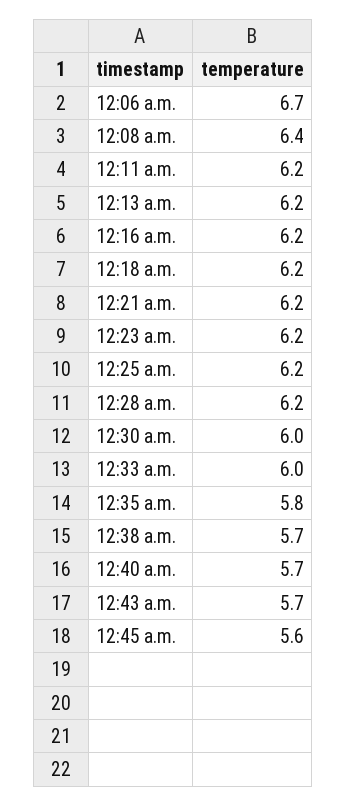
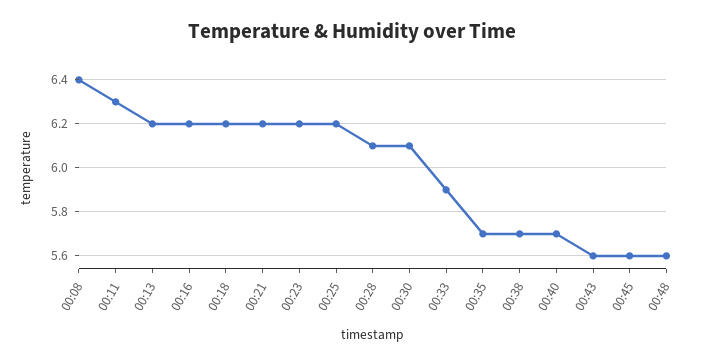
12:06 a.m.: 6.7 -> none
12:11 a.m.: 6.2 -> 6.3
12:28 a.m.: 6.2 -> 6.1
12:30 a.m.: 6 -> 6.1
12:33 a.m.: 6 -> 5.9
12:35 a.m.: 5.8 -> 5.7
12:43 a.m.: 5.7 -> 5.6
00:48: none -> 5.6

